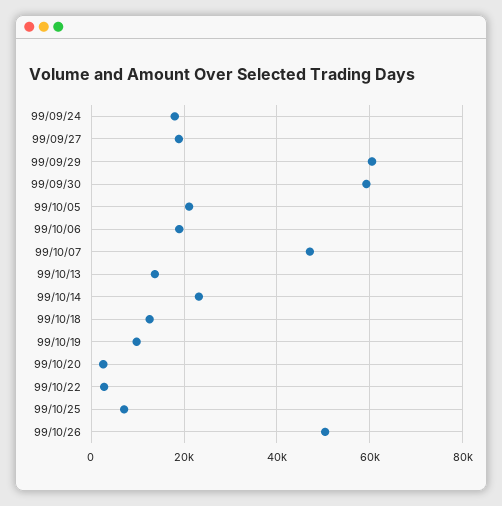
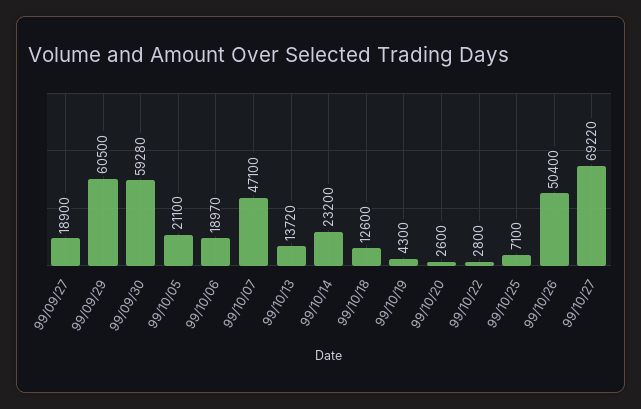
99/09/24: 18000 -> none
99/10/19: 10000 -> 4300
99/10/27: none -> 69220

